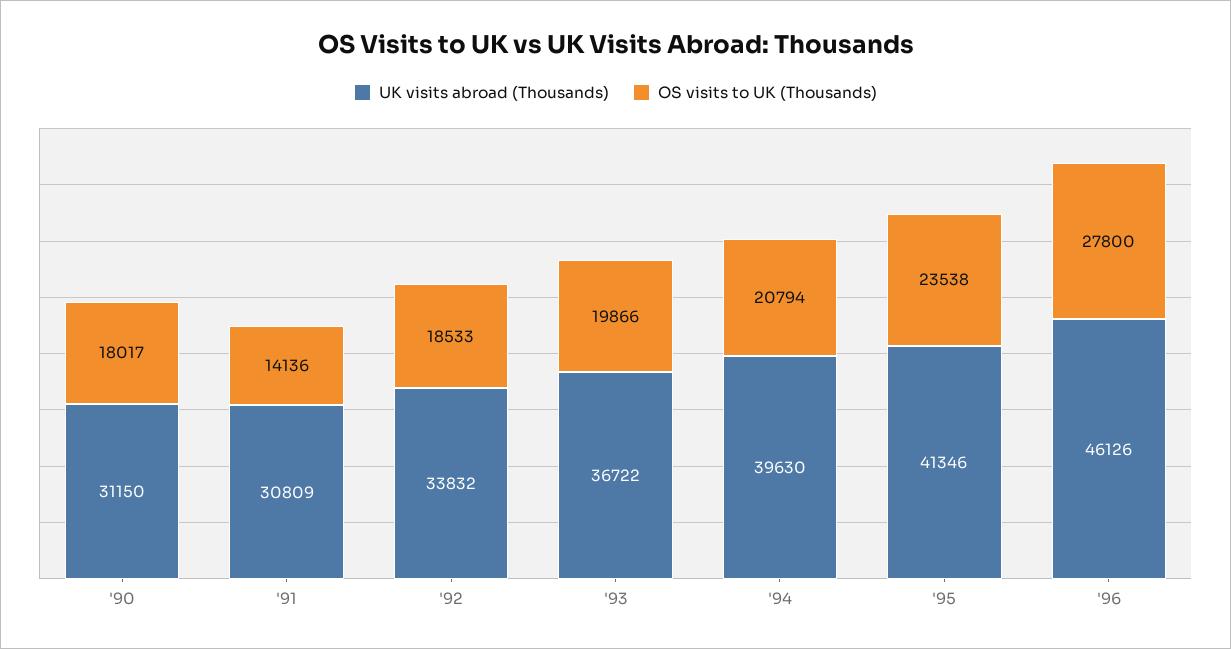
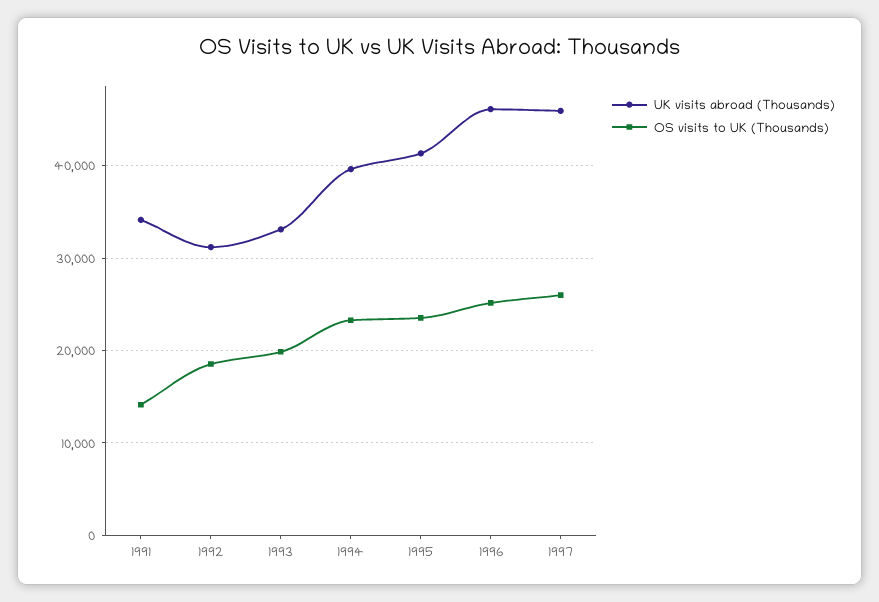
UK visits abroad (Thousands), '90: 31150 -> none
OS visits to UK (Thousands), '90: 18017 -> none
UK visits abroad (Thousands), '91: 30809 -> 34000
UK visits abroad (Thousands), '92: 33832 -> 31000
UK visits abroad (Thousands), '93: 36722 -> 33000
OS visits to UK (Thousands), '94: 20794 -> 23000
OS visits to UK (Thousands), '96: 27800 -> 25000
UK visits abroad (Thousands), 1997: none -> 46000
OS visits to UK (Thousands), 1997: none -> 26000

